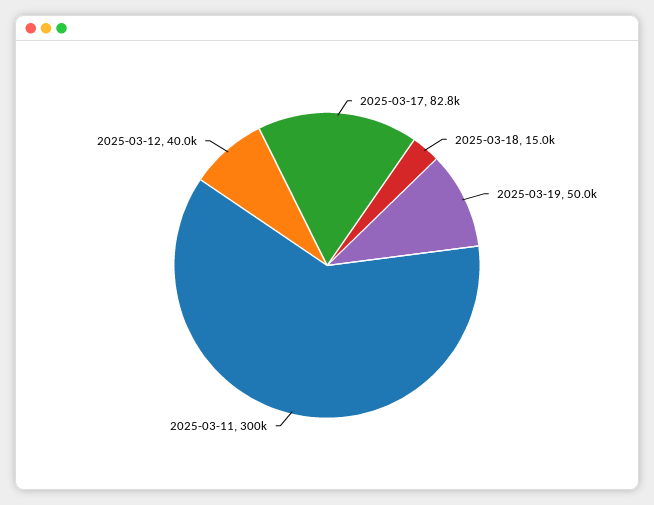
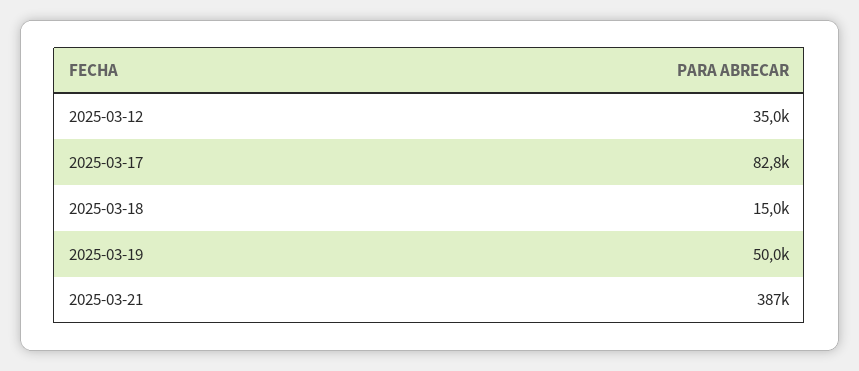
2025-03-11: 300000 -> none
2025-03-12: 40000 -> 35000
2025-03-21: none -> 387000

